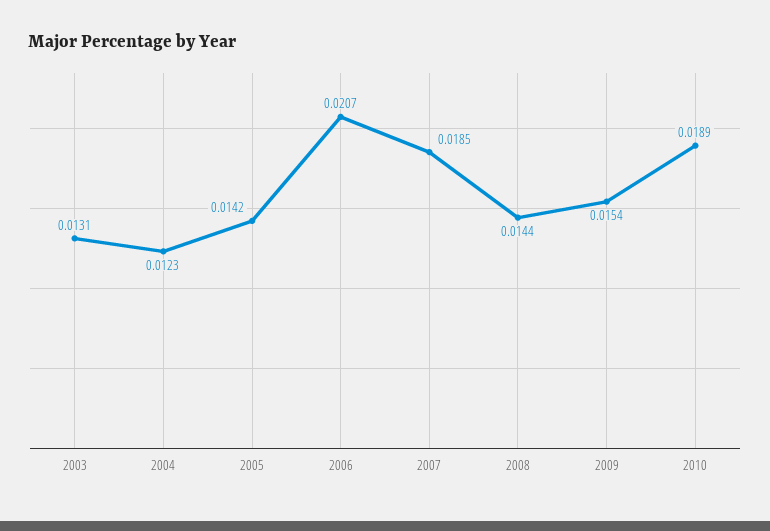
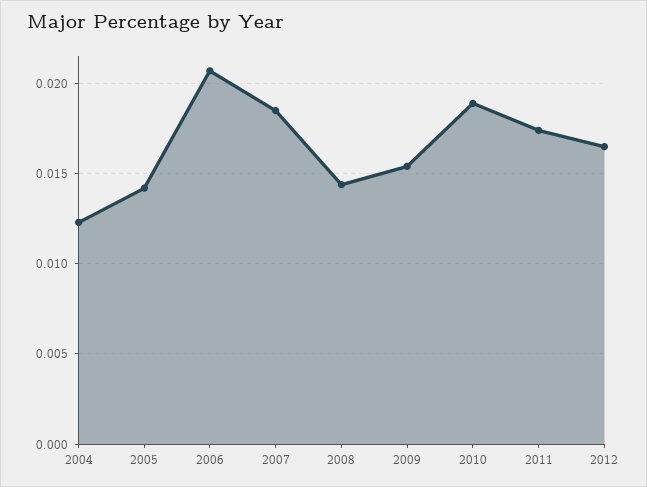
2003: 0.0131 -> none
2011: none -> 0.0175
2012: none -> 0.0165

